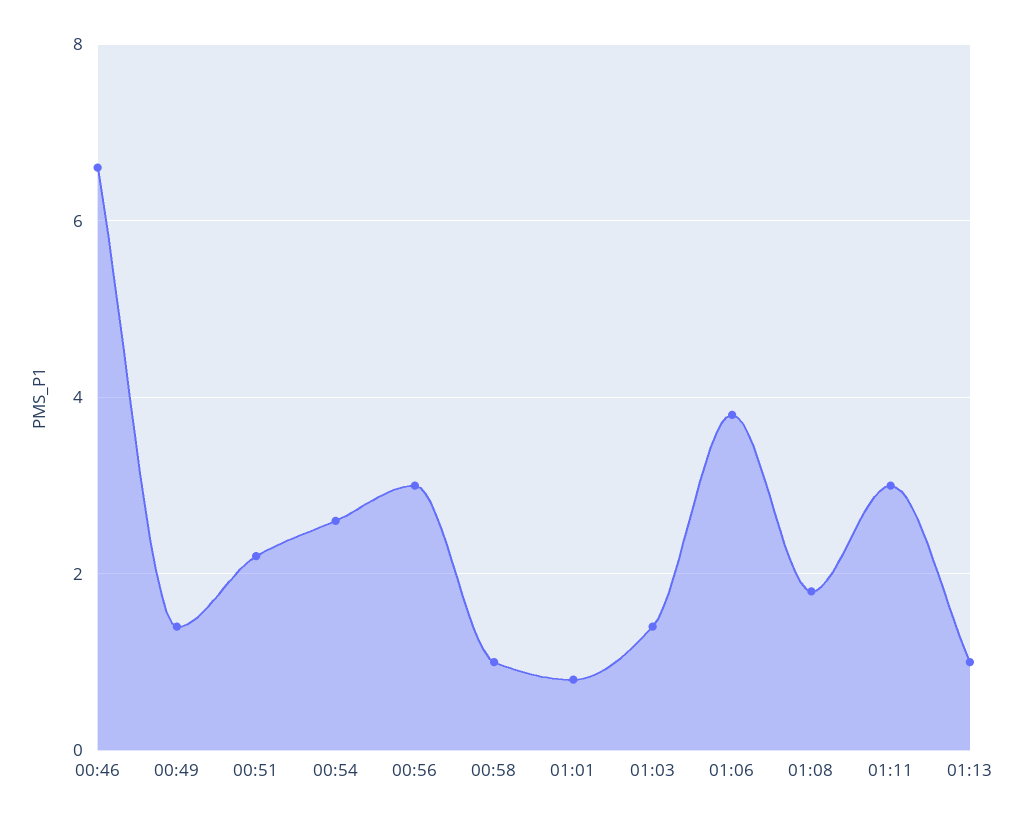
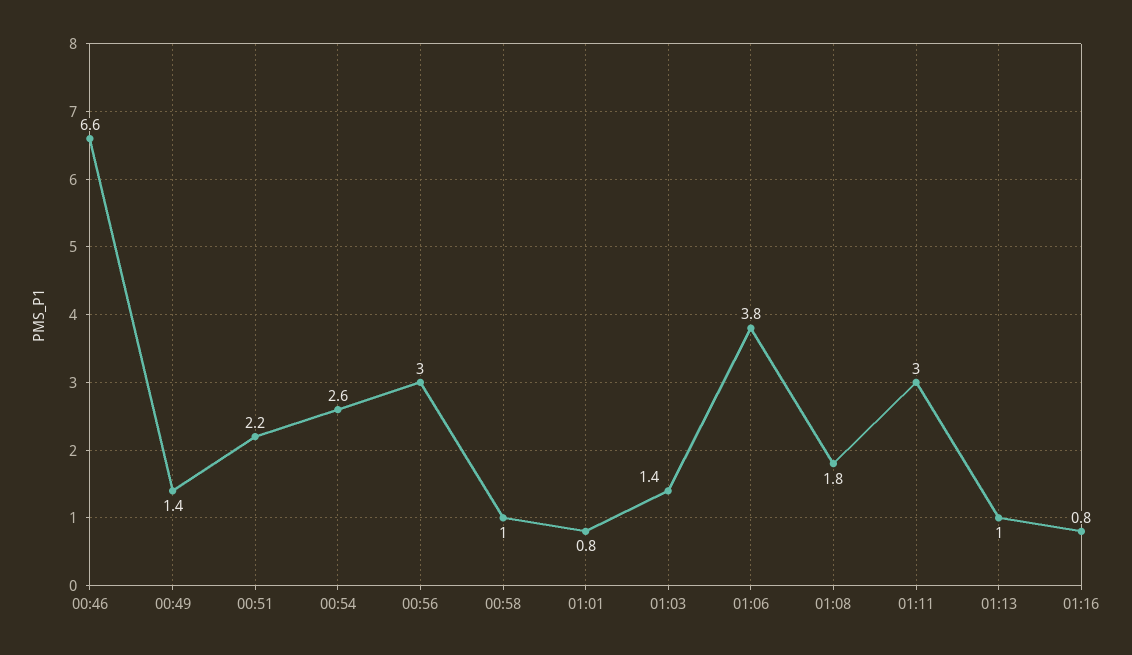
01:16: none -> 0.8

